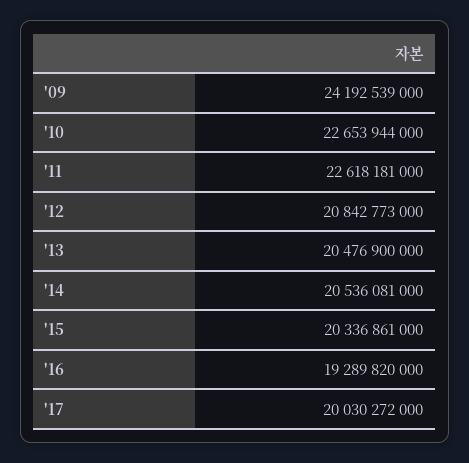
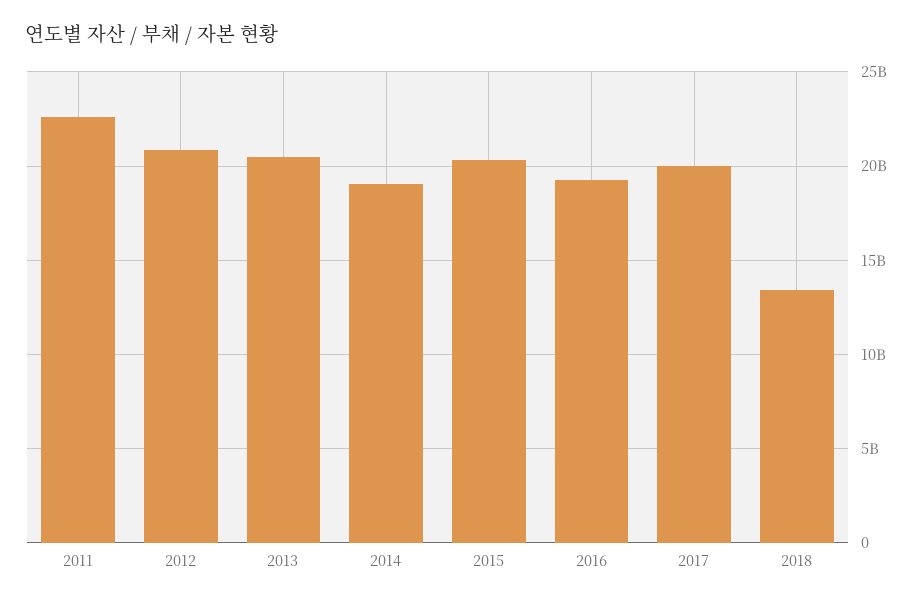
'09: 24192539000 -> none
'10: 22653944000 -> none
'14: 20536081000 -> 19000000000
2018: none -> 13500000000

